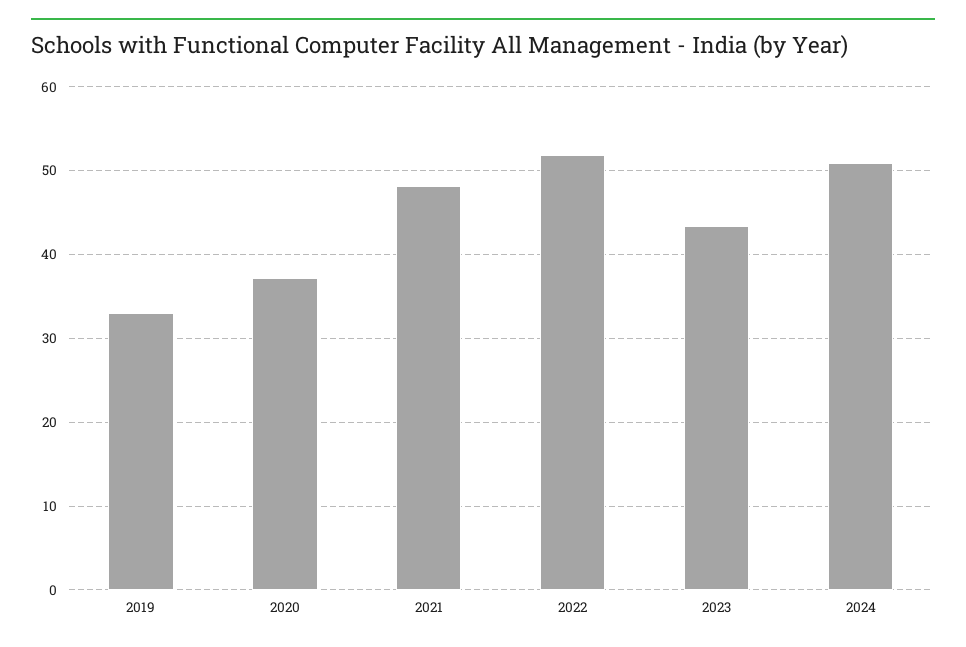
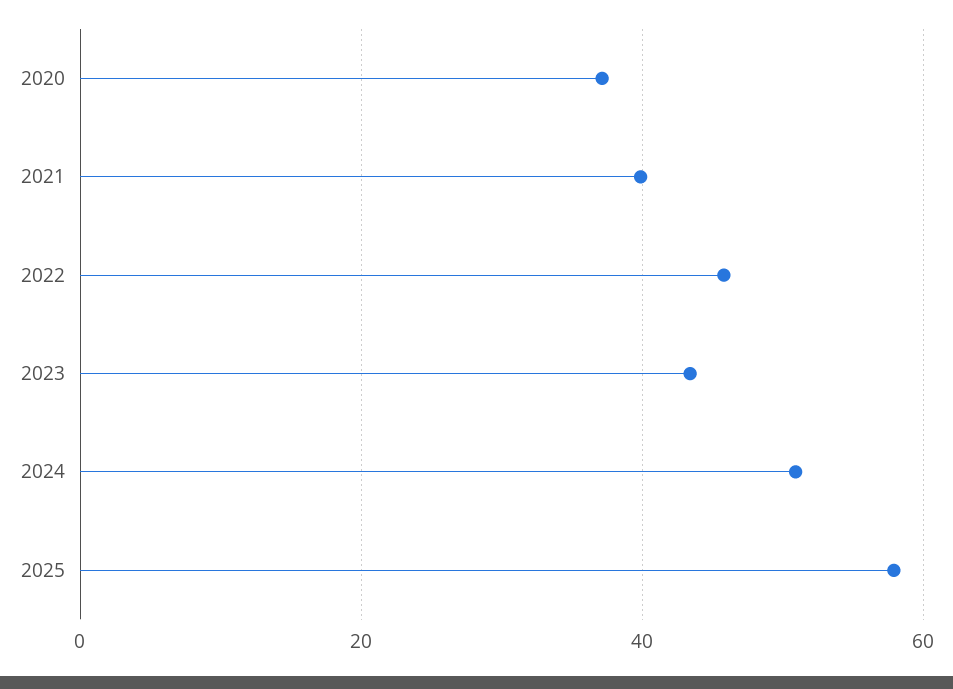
2019: 33 -> none
2021: 48 -> 40
2022: 52 -> 46
2025: none -> 58

